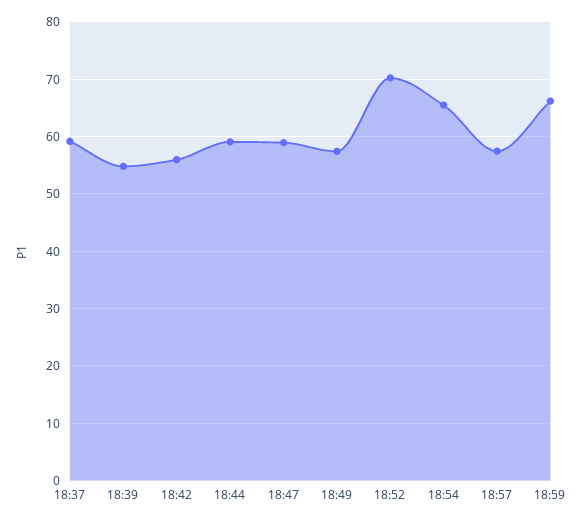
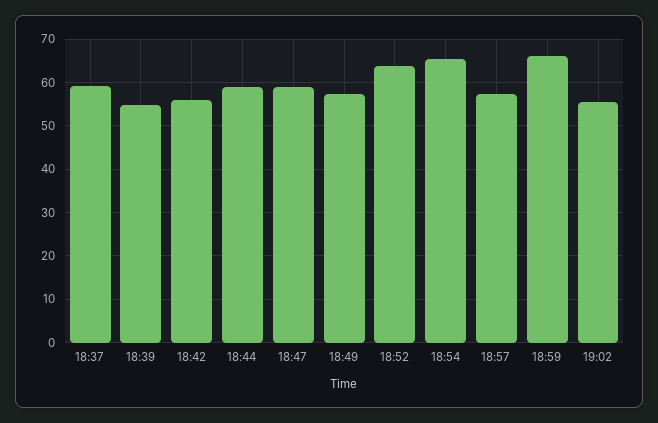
18:52: 70 -> 64
19:02: none -> 56

